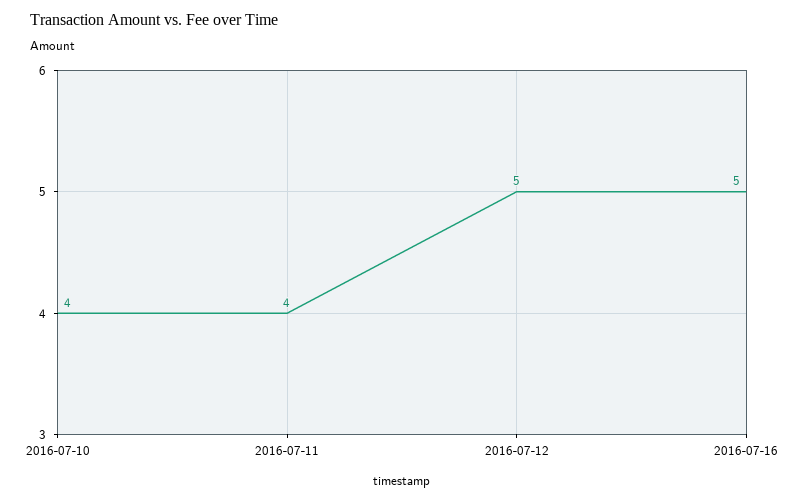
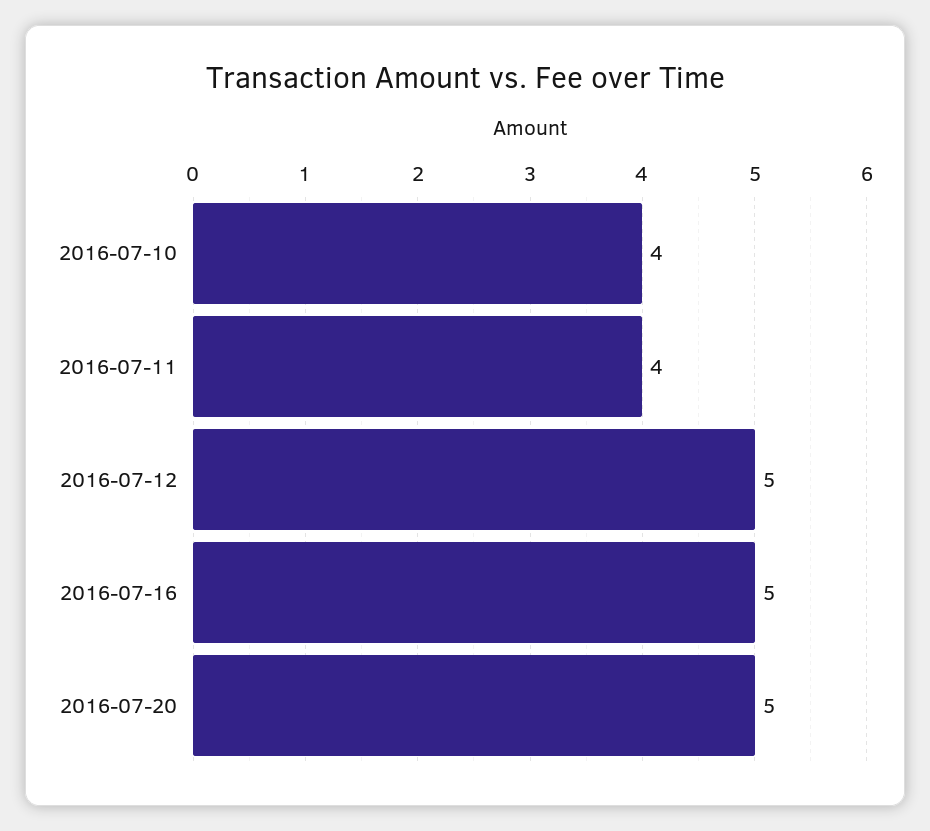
2016-07-20: none -> 5

